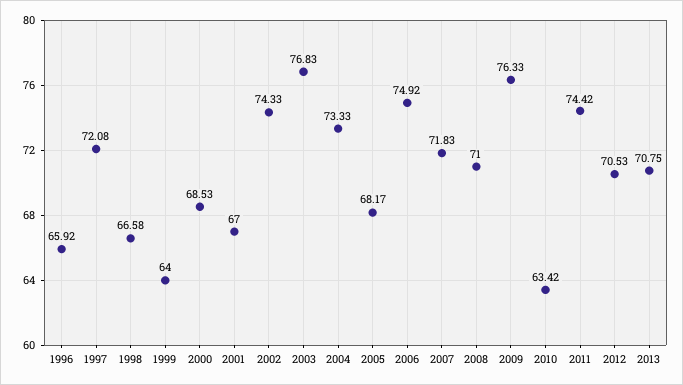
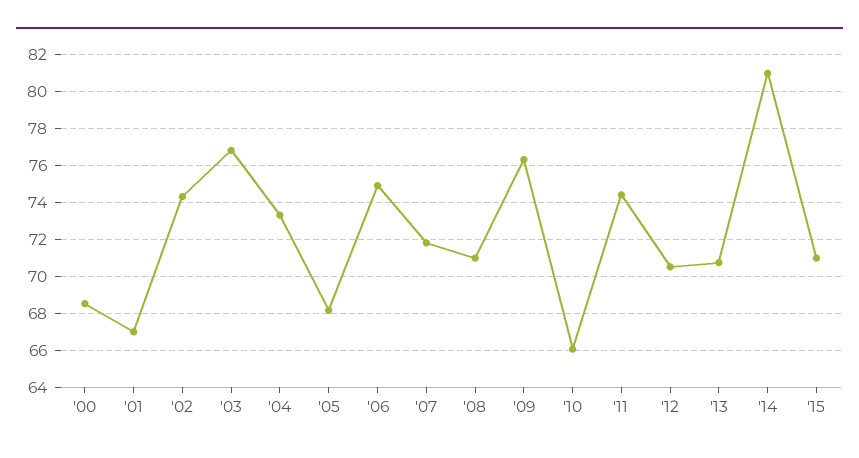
1996: 65.92 -> none
1997: 72.08 -> none
1998: 66.58 -> none
1999: 64 -> none
2010: 63.42 -> 66
'14: none -> 81
'15: none -> 71

